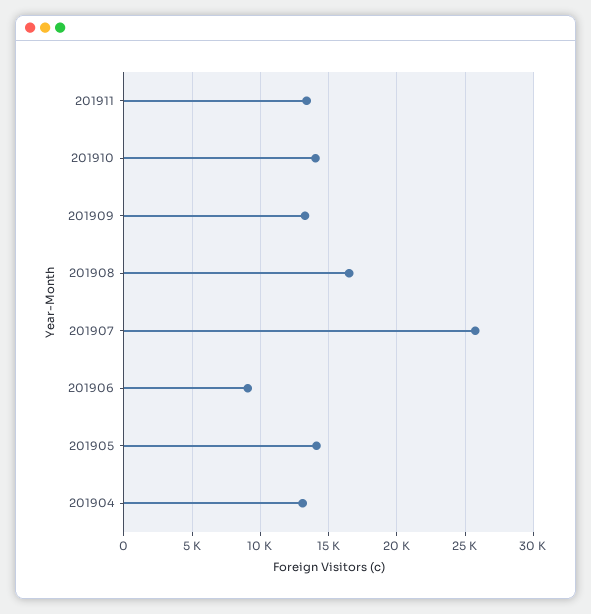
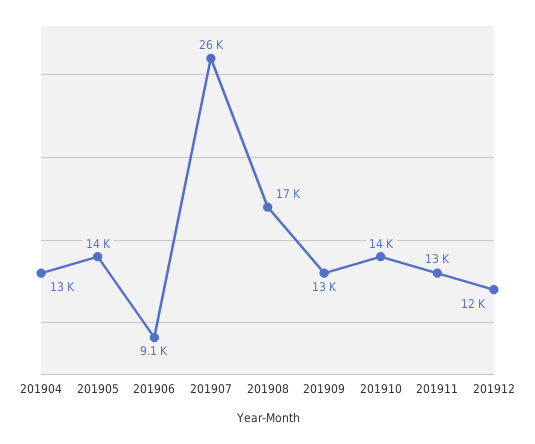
201912: none -> 12000

